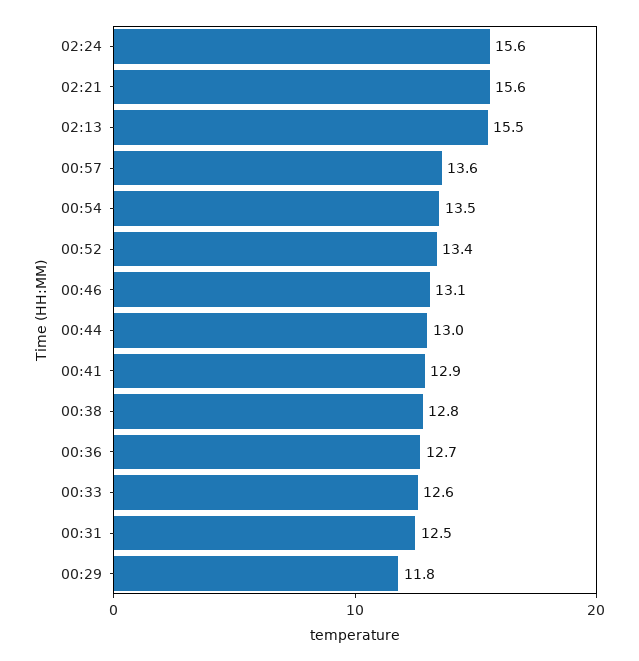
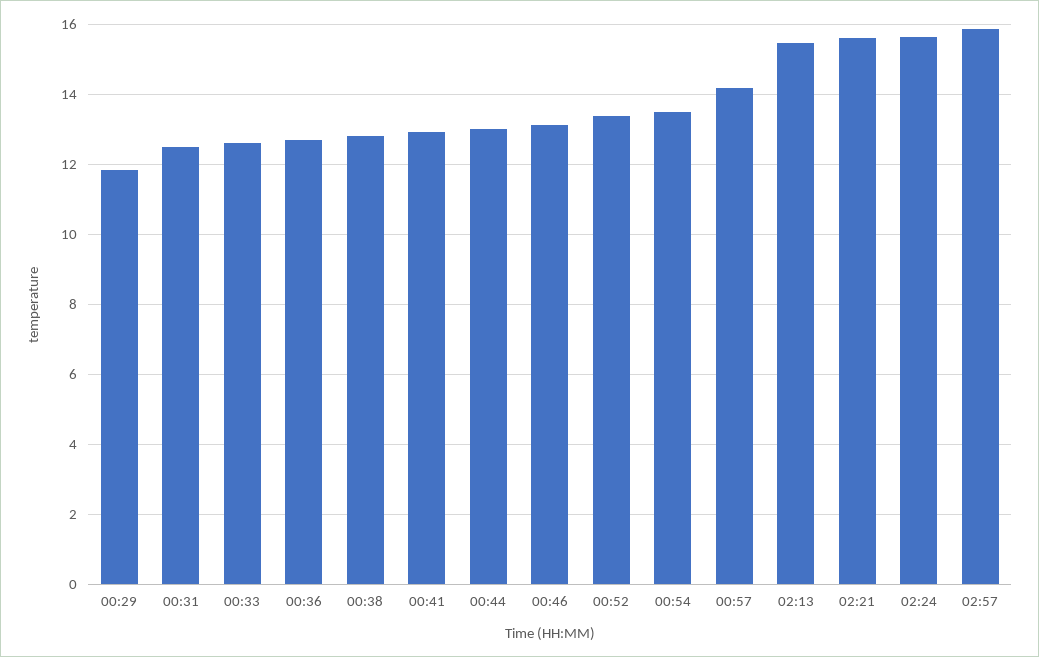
00:57: 13.6 -> 14.2
02:57: none -> 15.8

